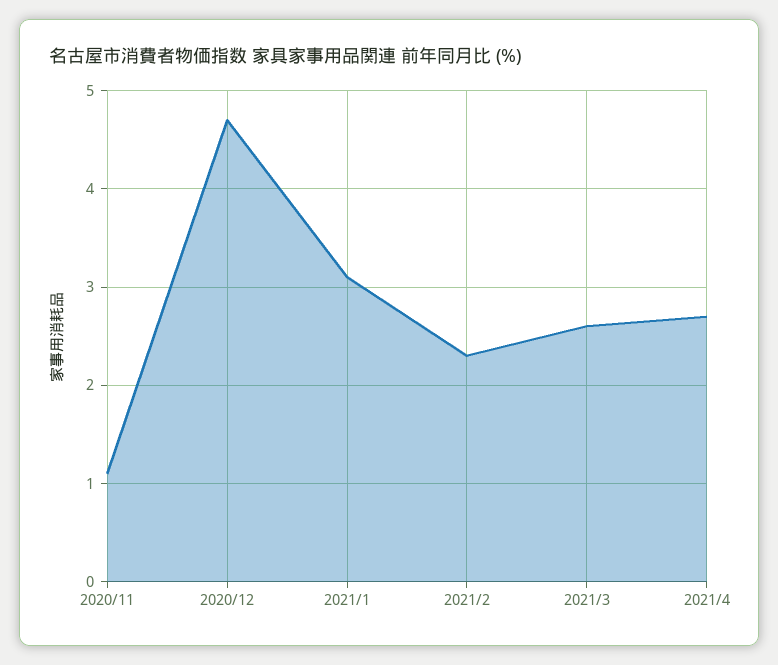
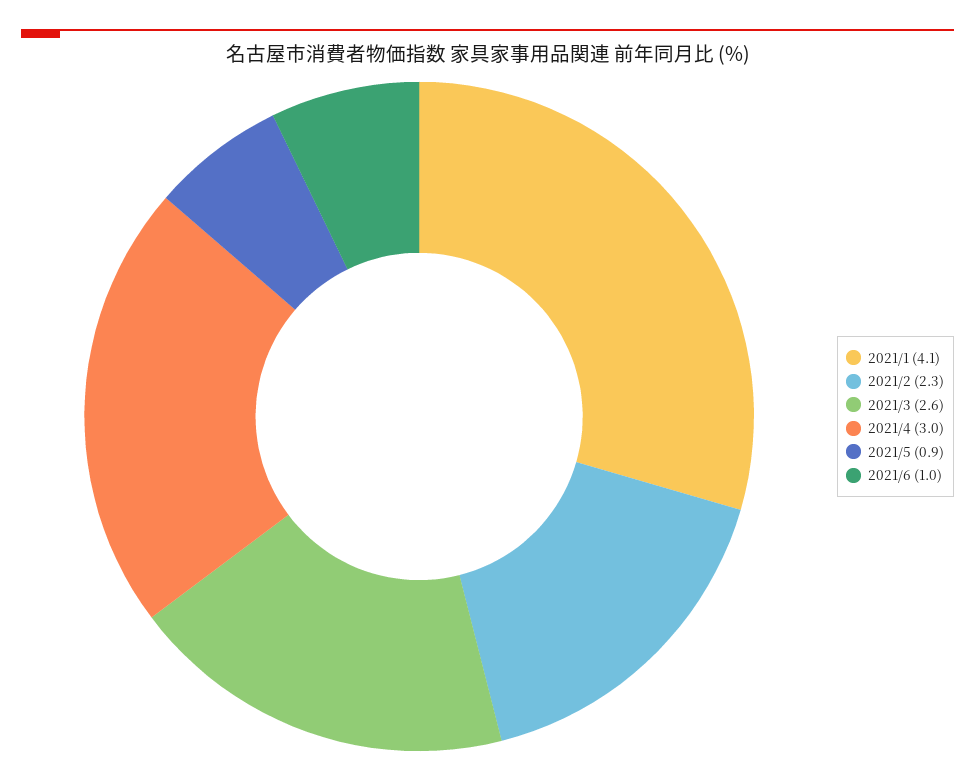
2020/11: 1.1 -> none
2020/12: 4.7 -> none
2021/1: 3.1 -> 4.1
2021/4: 2.7 -> 3
2021/5: none -> 0.9
2021/6: none -> 1

